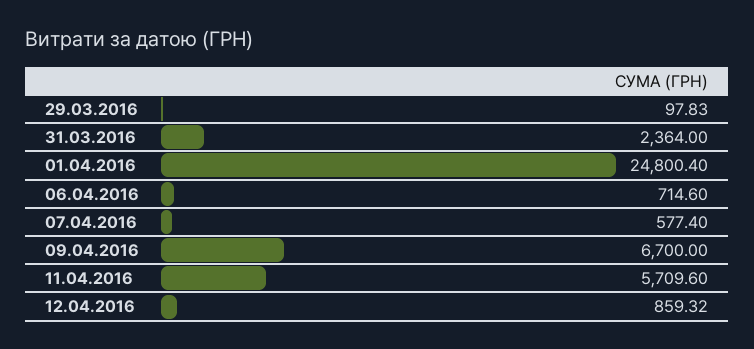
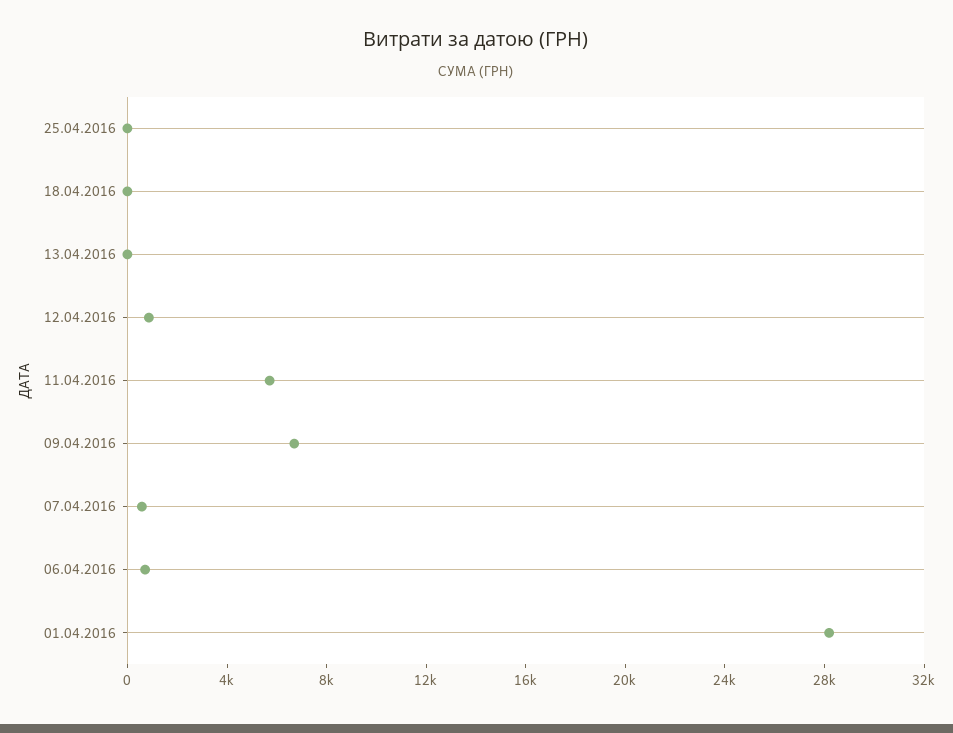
29.03.2016: 97.83 -> none
31.03.2016: 2364 -> none
01.04.2016: 24800.4 -> 28000
25.04.2016: none -> 0
18.04.2016: none -> 0
13.04.2016: none -> 0

